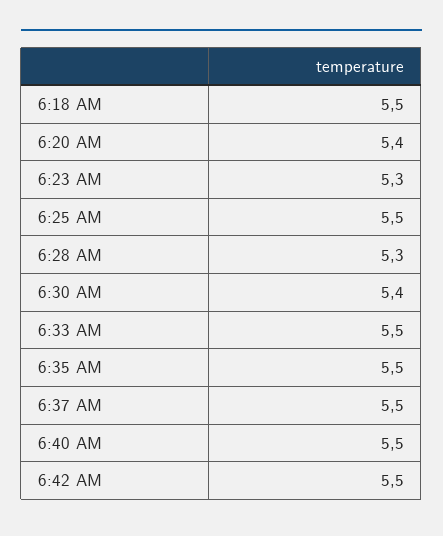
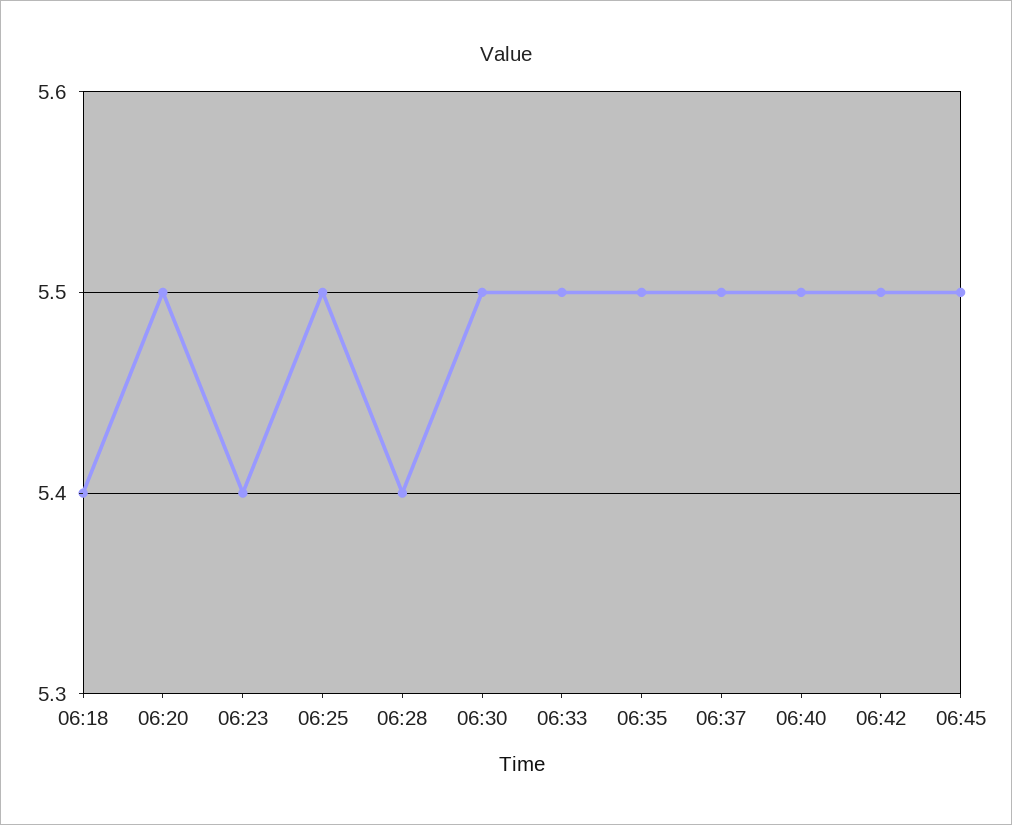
6:18 AM: 5.5 -> 5.4
6:20 AM: 5.4 -> 5.5
6:23 AM: 5.3 -> 5.4
6:28 AM: 5.3 -> 5.4
6:30 AM: 5.4 -> 5.5
06:45: none -> 5.5

